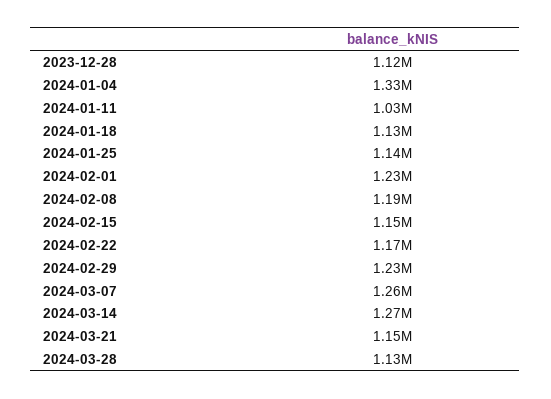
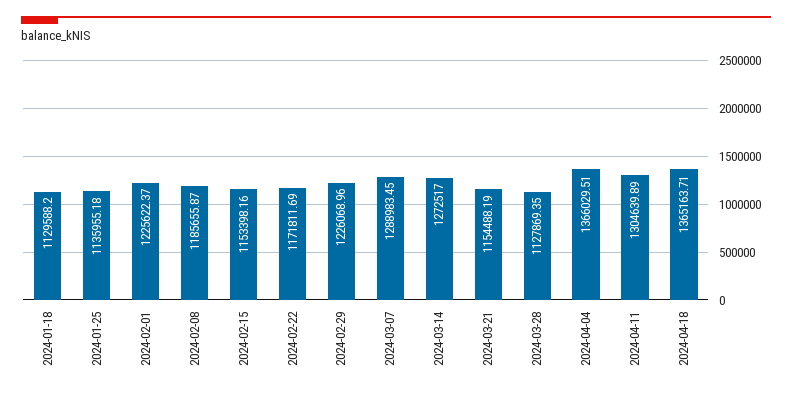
2023-12-28: 1120000 -> none
2024-01-04: 1330000 -> none
2024-01-11: 1030000 -> none
2024-03-07: 1260000 -> 1288983.45
2024-04-04: none -> 1366029.51
2024-04-11: none -> 1304639.89
2024-04-18: none -> 1365163.71

